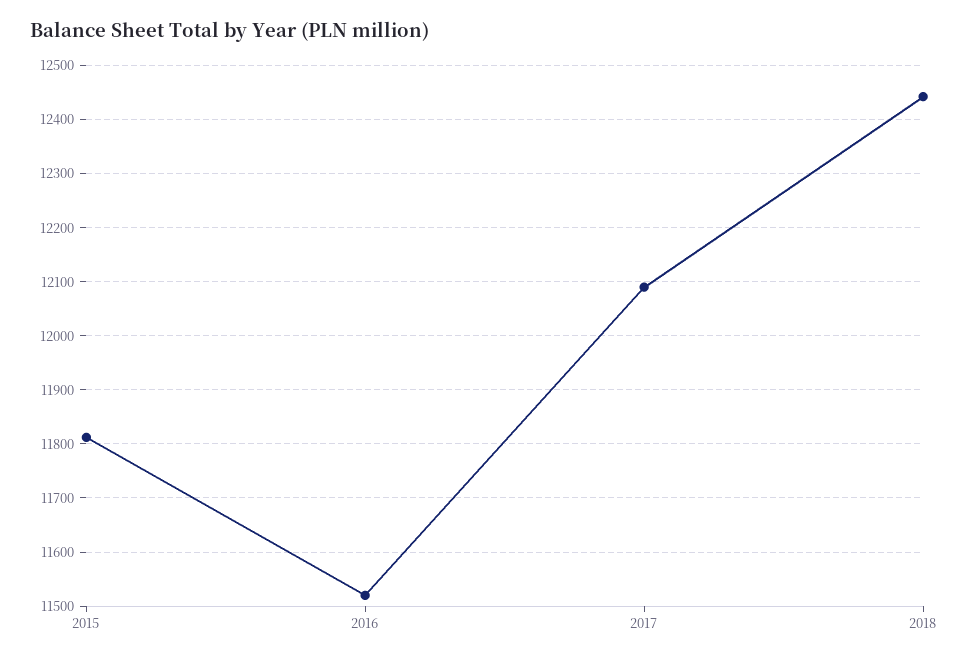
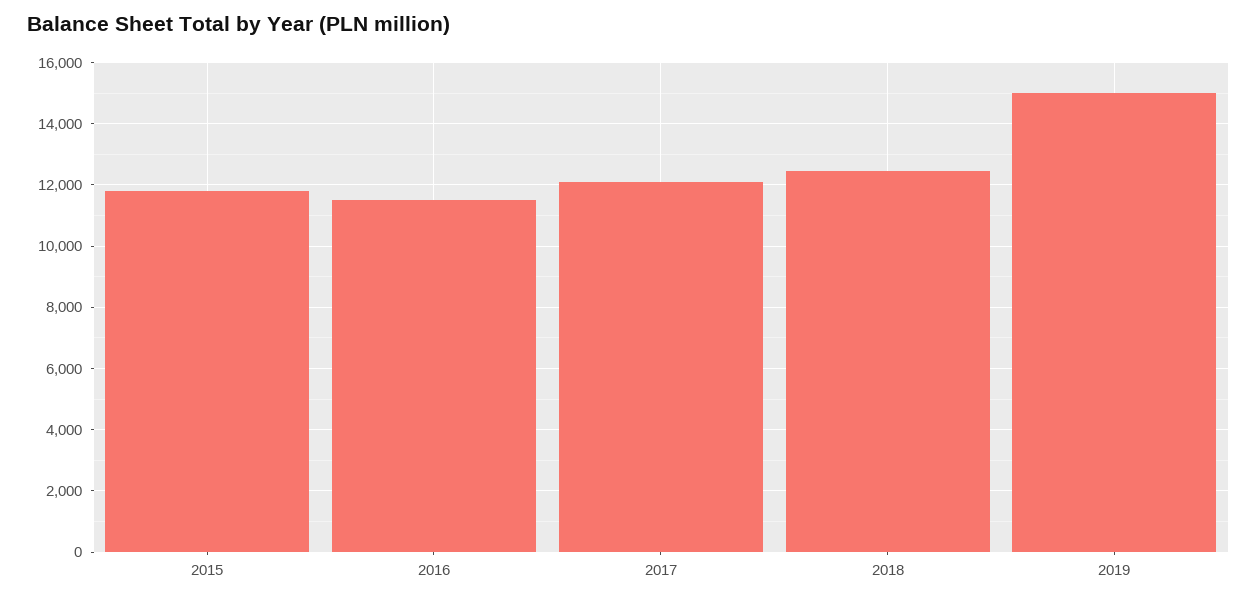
2019: none -> 15000

